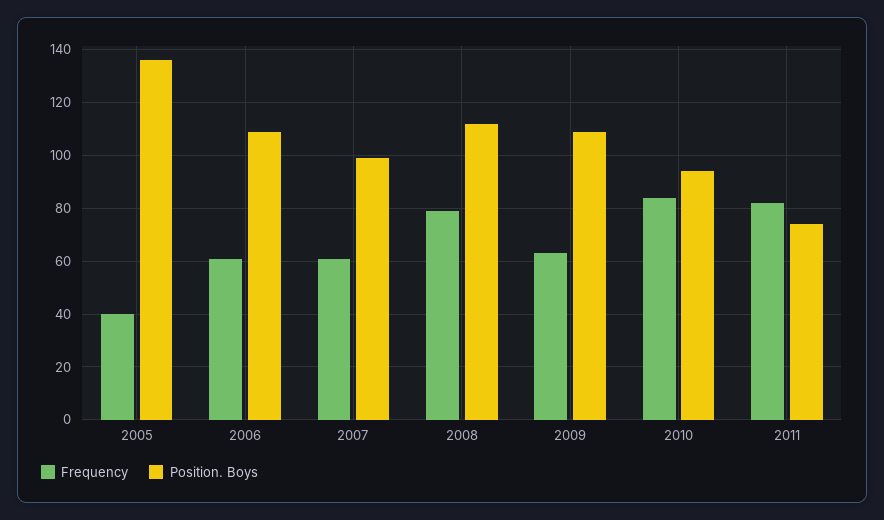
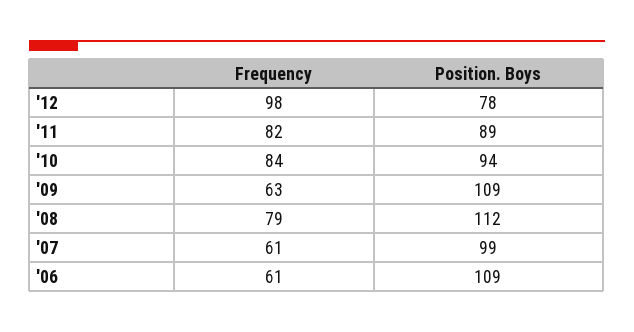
Frequency, 2005: 40 -> none
Position. Boys, 2005: 135 -> none
Position. Boys, 2011: 75 -> 89
Frequency, '12: none -> 98
Position. Boys, '12: none -> 78

